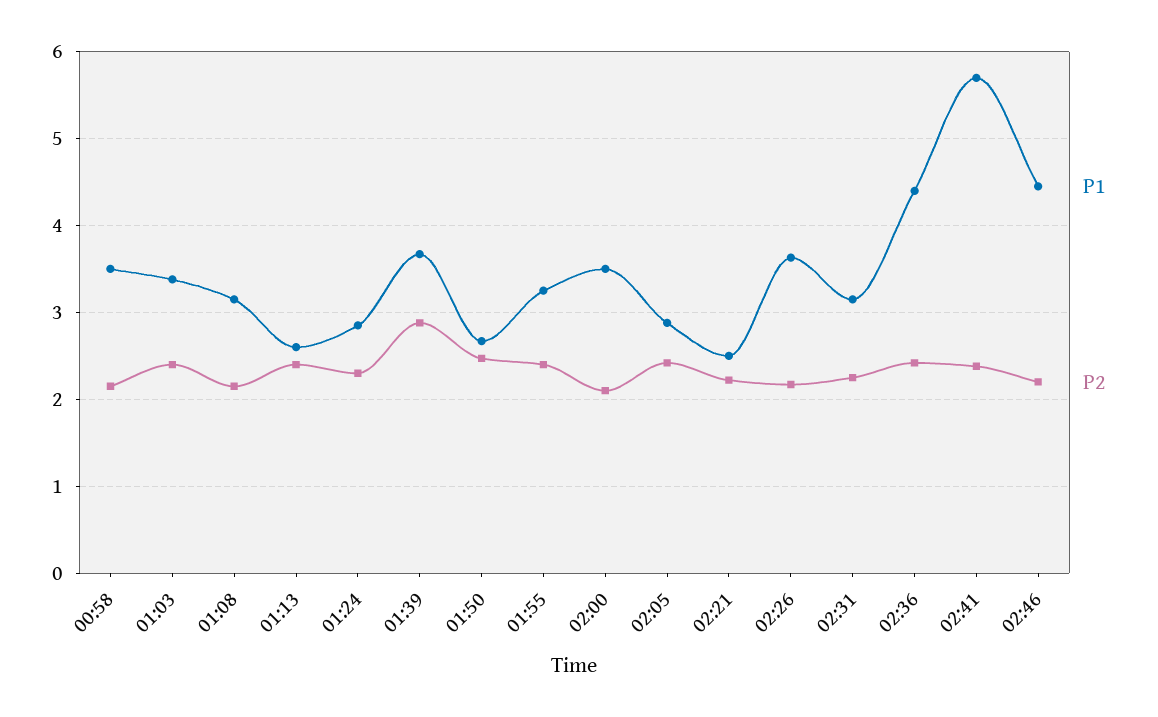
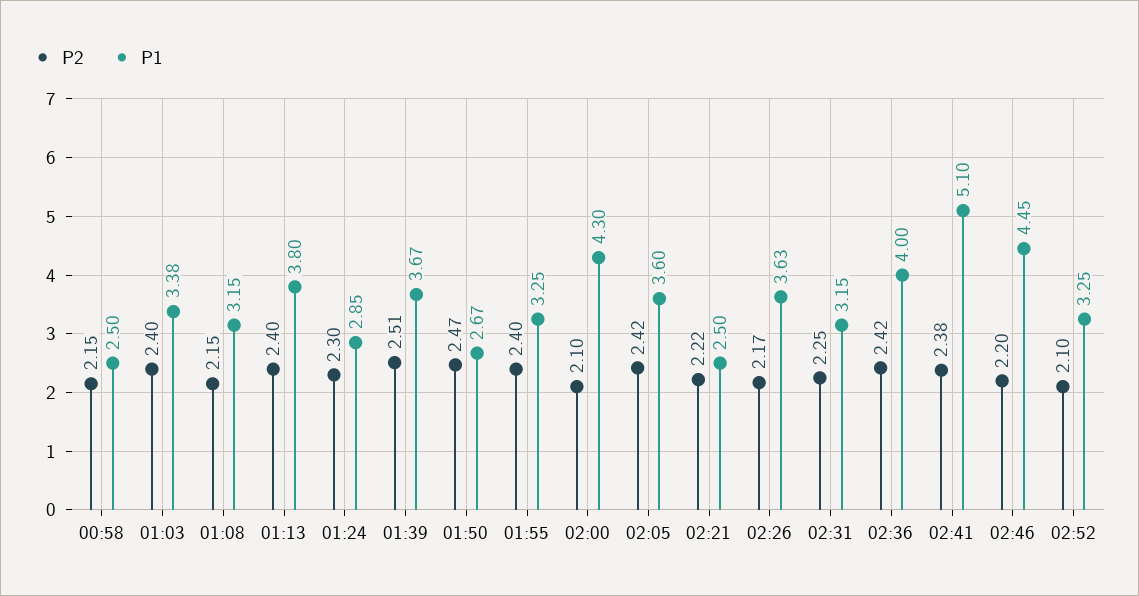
P1, 00:58: 3.5 -> 2.5
P1, 01:13: 2.6 -> 3.8
P2, 01:39: 2.9 -> 2.51
P1, 02:00: 3.5 -> 4.3
P1, 02:05: 2.9 -> 3.6
P1, 02:36: 4.4 -> 4
P1, 02:41: 5.7 -> 5.1
P2, 02:52: none -> 2.1
P1, 02:52: none -> 3.25

